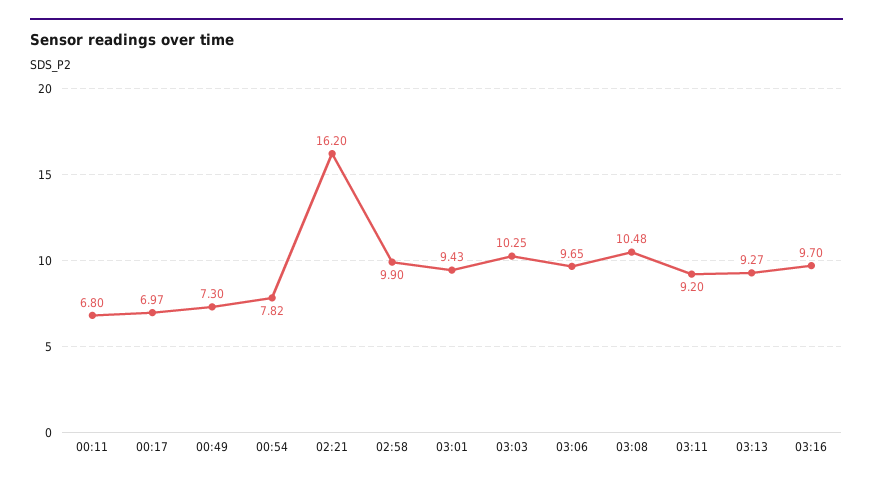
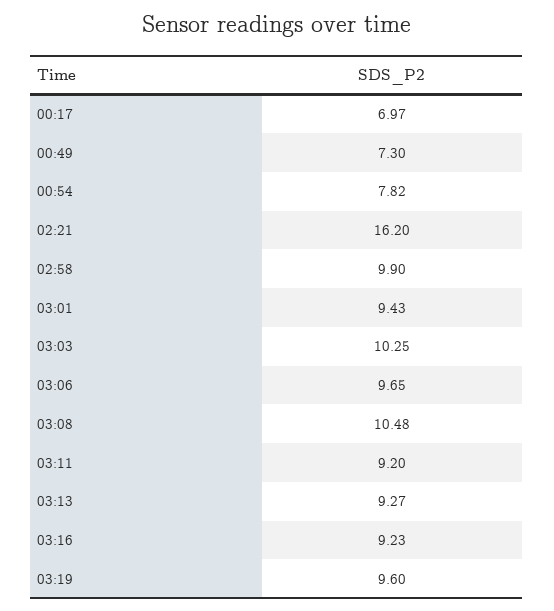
00:11: 6.8 -> none
03:16: 9.7 -> 9.23
03:19: none -> 9.6

